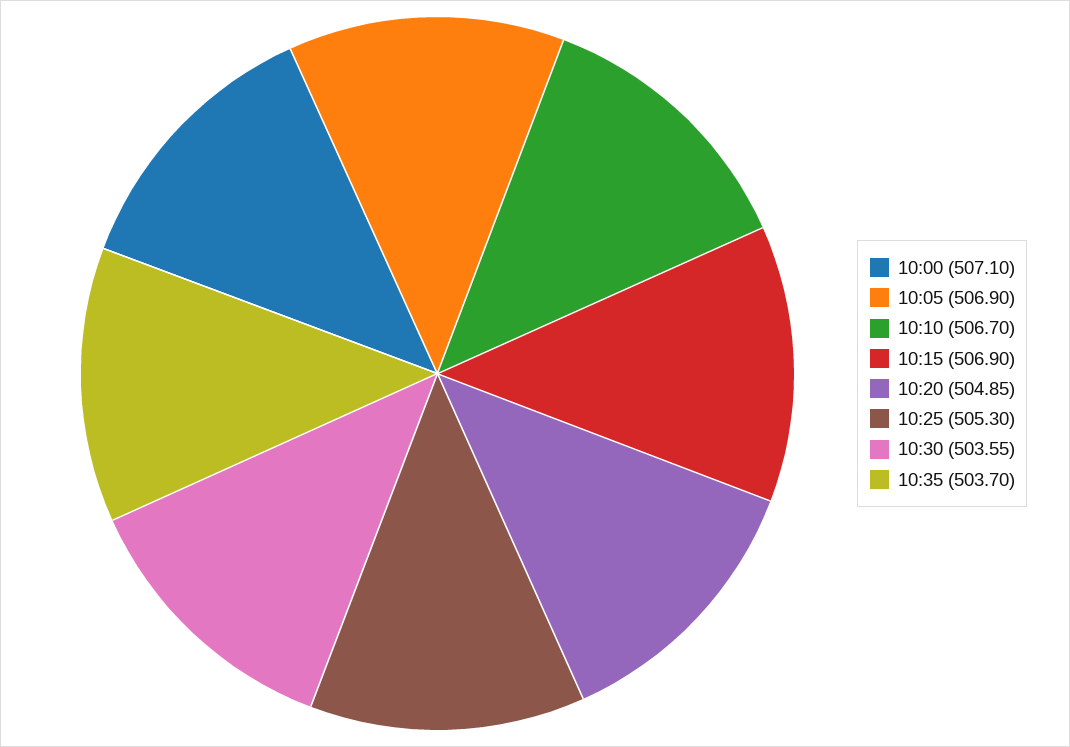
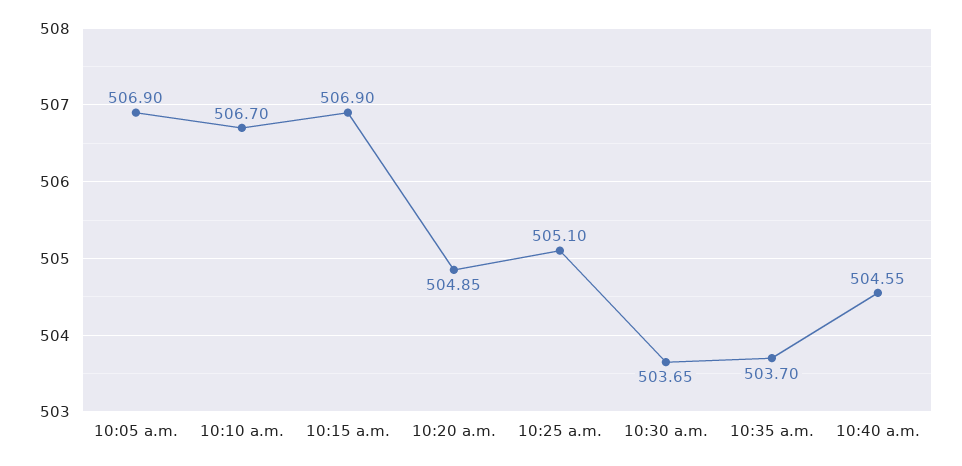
10:00: 507.1 -> none
10:25: 505.3 -> 505.1
10:30: 503.55 -> 503.65
10:40 a.m.: none -> 504.55

